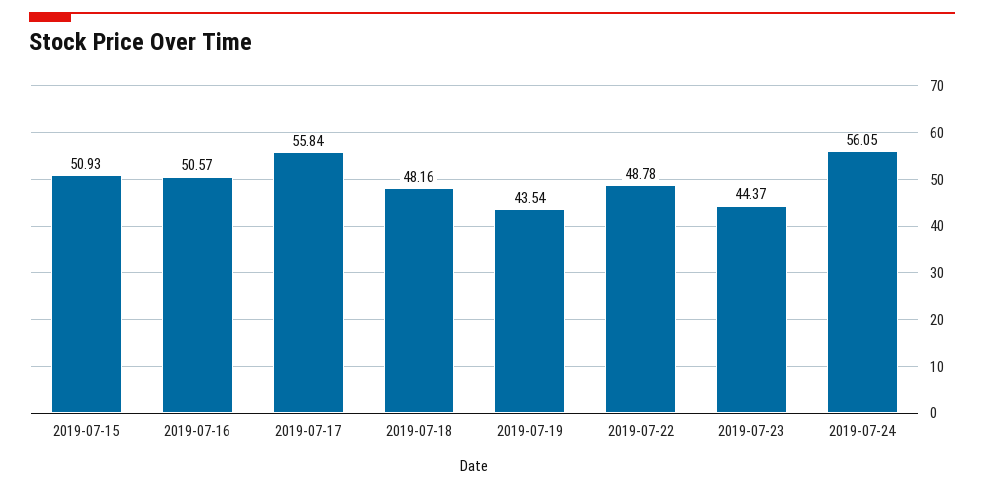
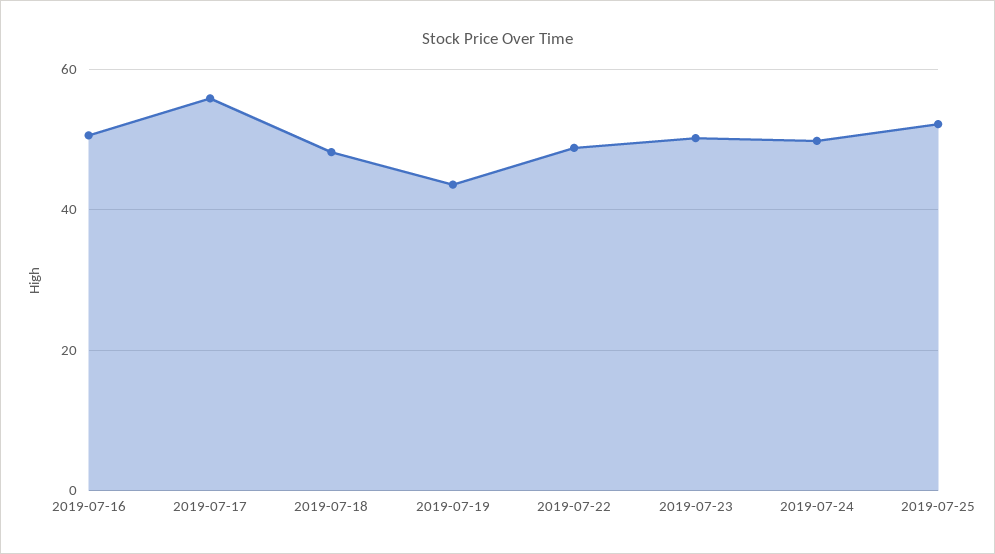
2019-07-15: 50.93 -> none
2019-07-23: 44.37 -> 50
2019-07-24: 56.05 -> 50
2019-07-25: none -> 52

